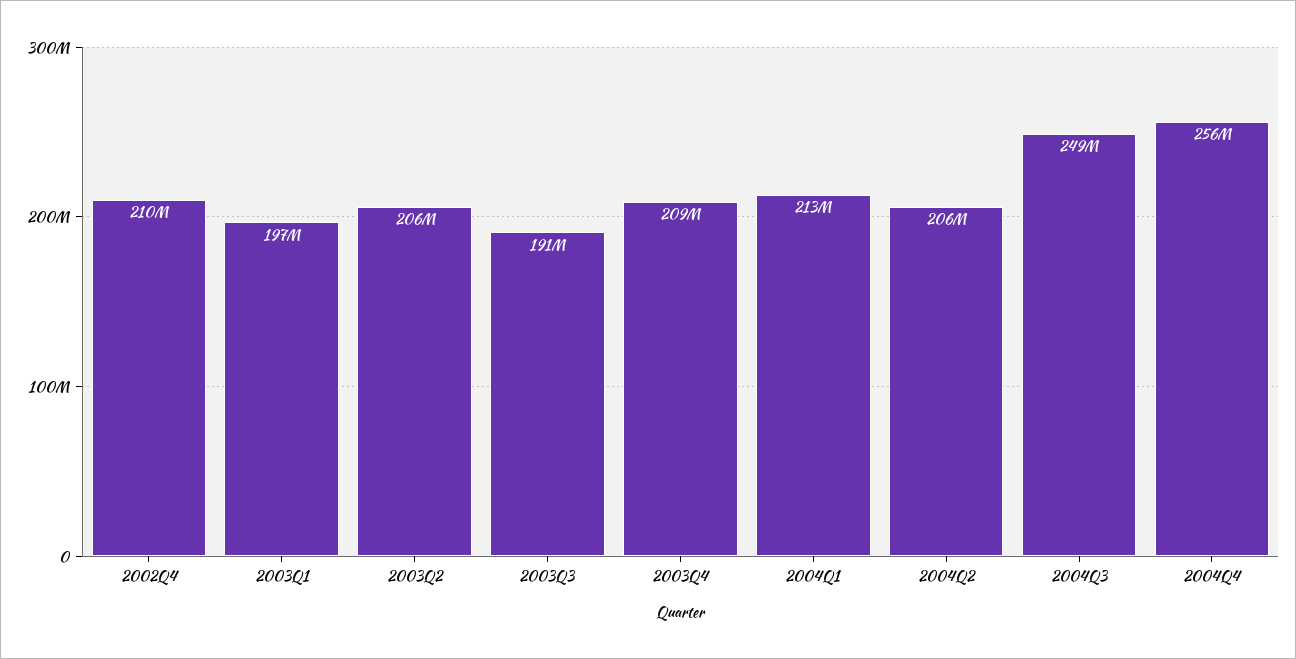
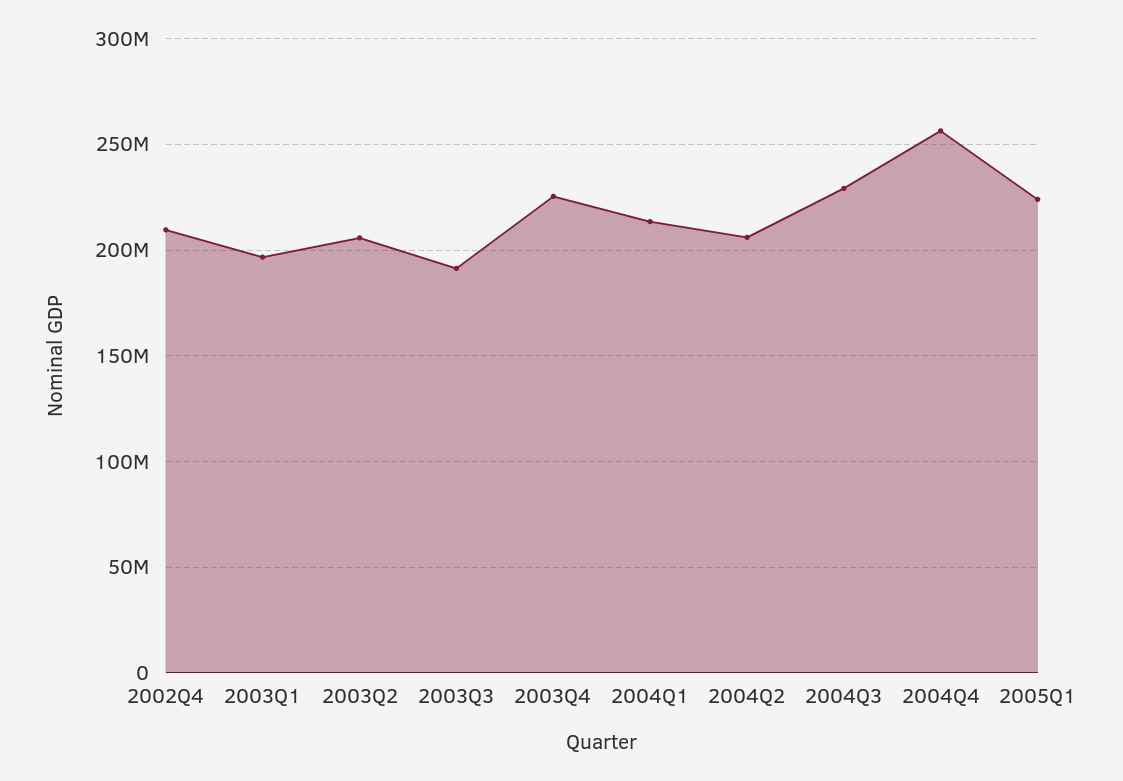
2003Q4: 209000000 -> 225000000
2004Q3: 249000000 -> 230000000
2005Q1: none -> 225000000

